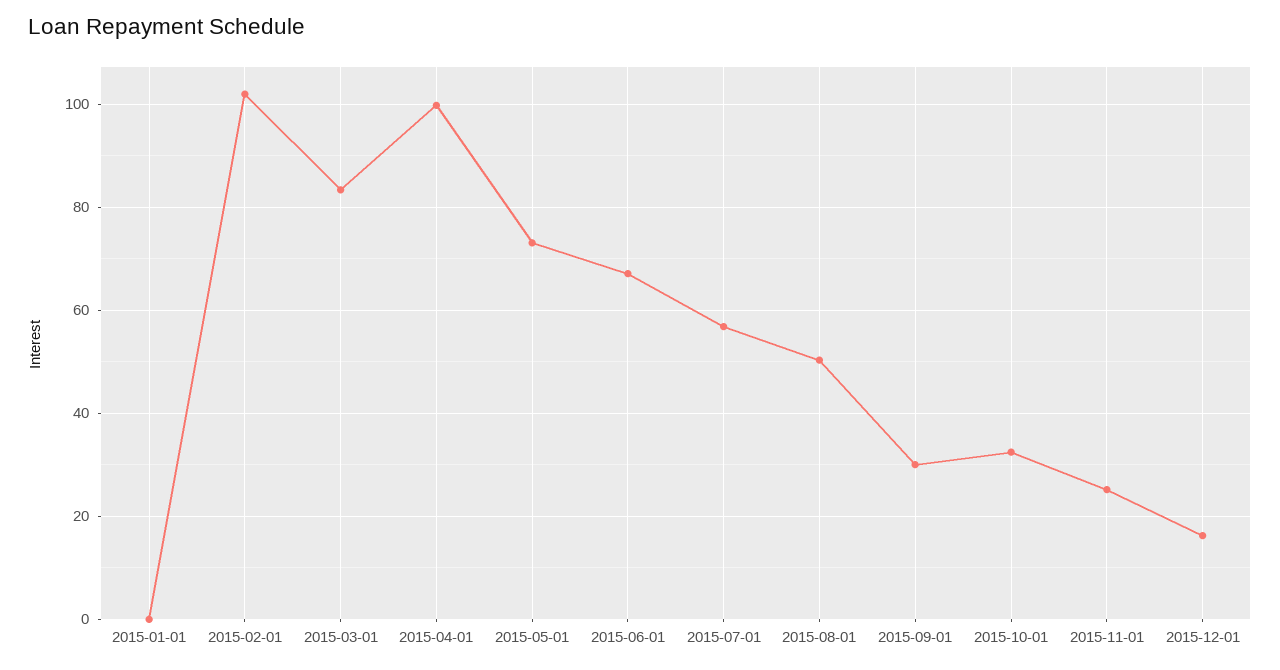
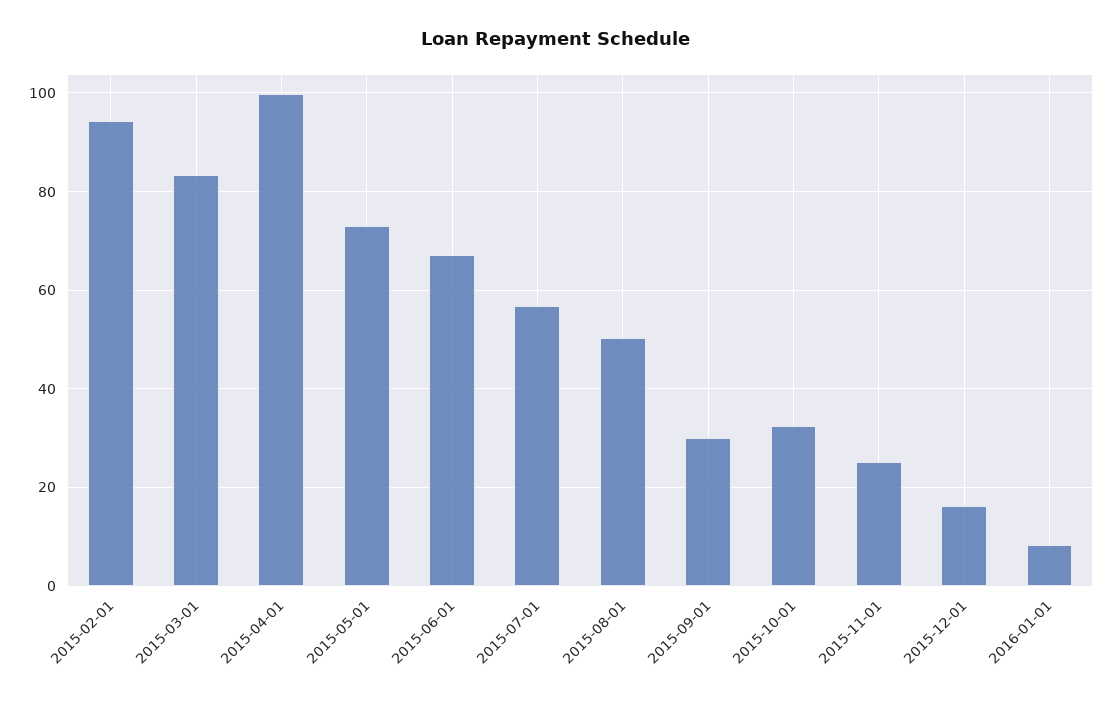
2015-01-01: 0 -> none
2015-02-01: 102 -> 94
2016-01-01: none -> 8

